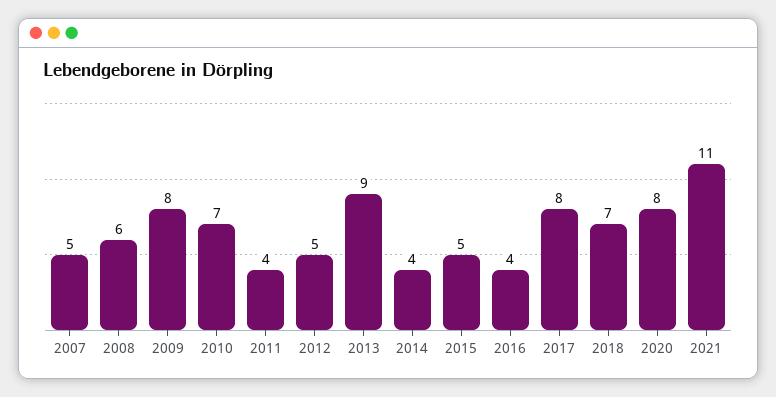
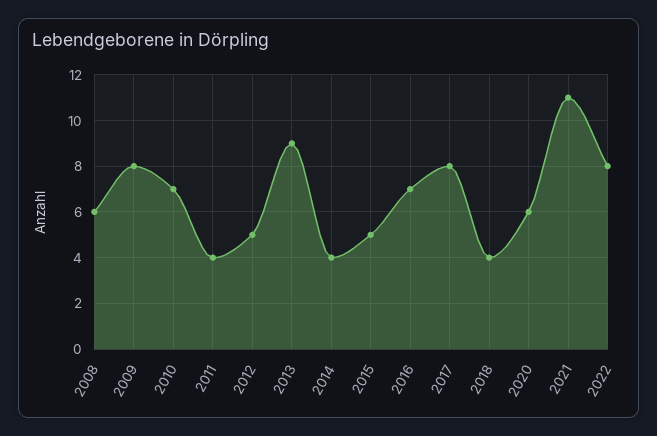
2007: 5 -> none
2016: 4 -> 7
2018: 7 -> 4
2020: 8 -> 6
2022: none -> 8

